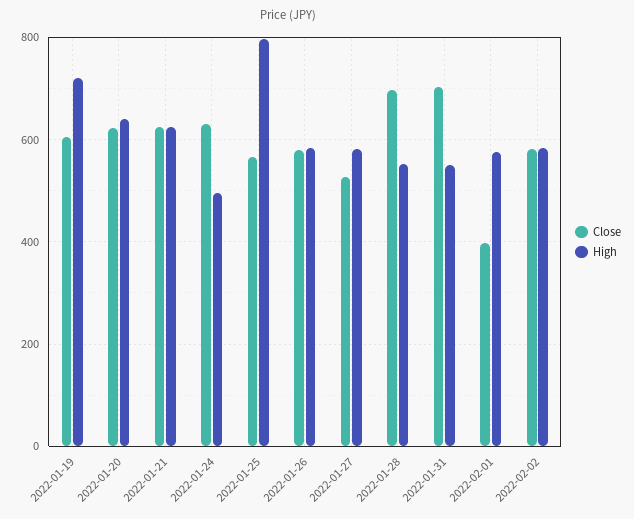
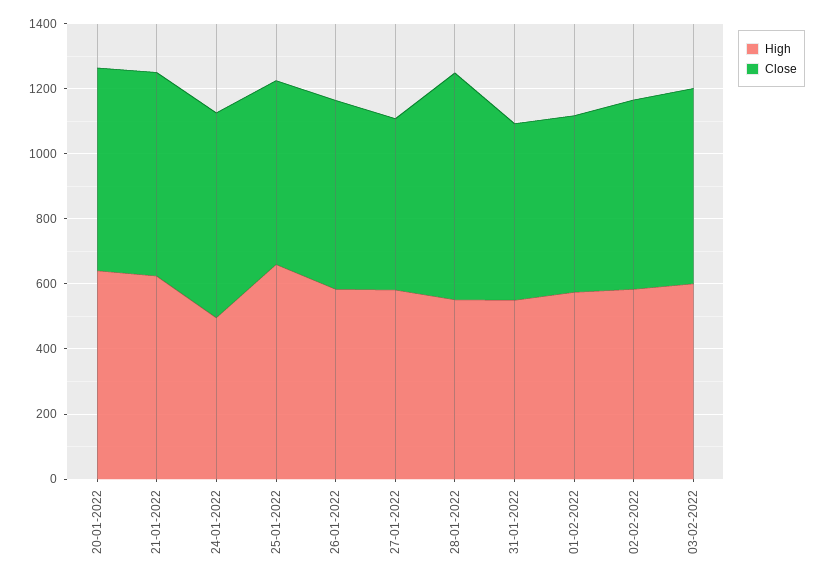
Close, 2022-01-19: 600 -> none
High, 2022-01-19: 720 -> none
High, 2022-01-25: 800 -> 650
Close, 2022-01-31: 700 -> 550
Close, 2022-02-01: 400 -> 550
High, 03-02-2022: none -> 600
Close, 03-02-2022: none -> 600

